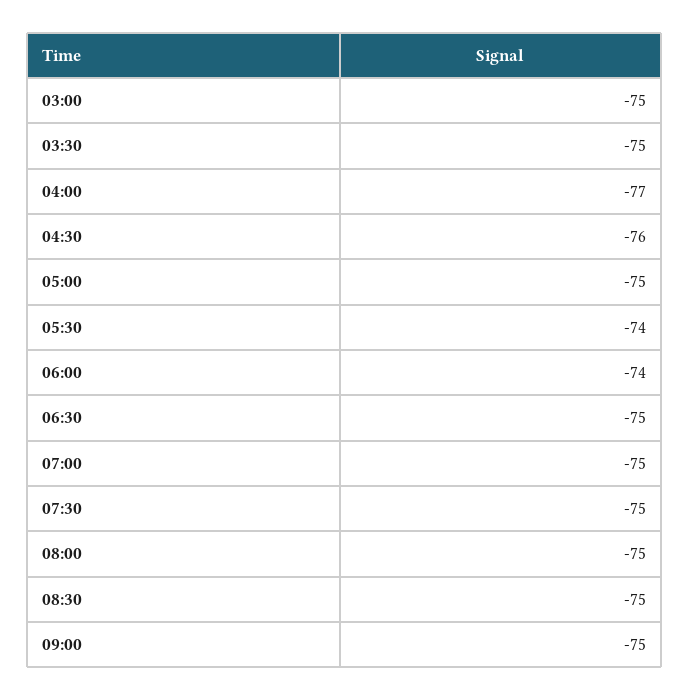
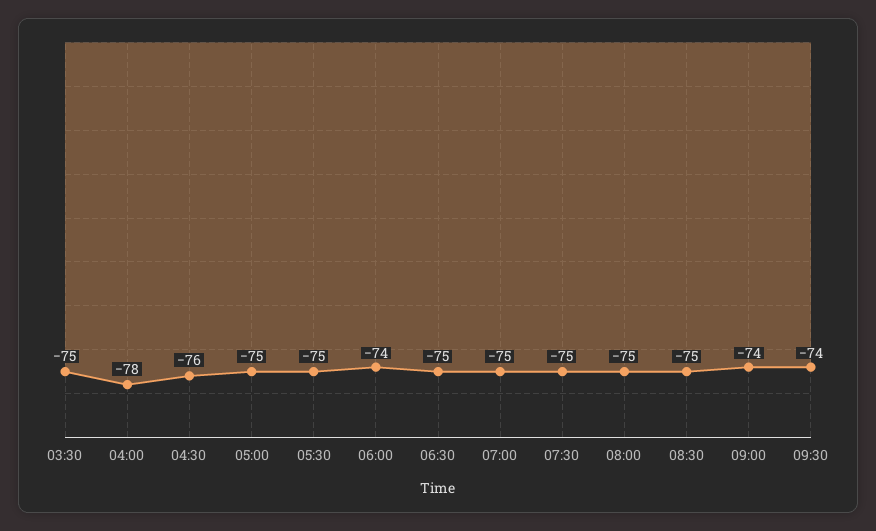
03:00: -75 -> none
04:00: -77 -> -78
05:30: -74 -> -75
09:00: -75 -> -74
09:30: none -> -74

